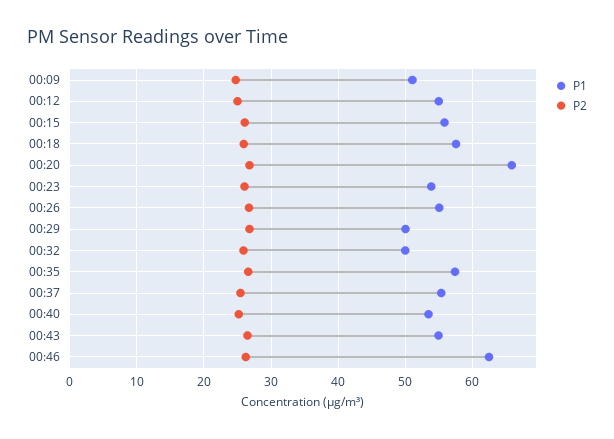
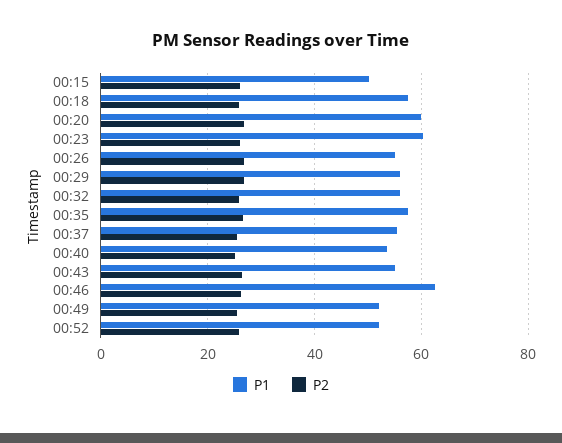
P1, 00:09: 51 -> none
P2, 00:09: 25 -> none
P1, 00:12: 55 -> none
P2, 00:12: 25 -> none
P1, 00:15: 56 -> 50
P1, 00:20: 66 -> 60
P1, 00:23: 54 -> 60
P1, 00:29: 50 -> 56
P1, 00:32: 50 -> 56
P1, 00:49: none -> 52
P2, 00:49: none -> 26
P1, 00:52: none -> 52
P2, 00:52: none -> 26

